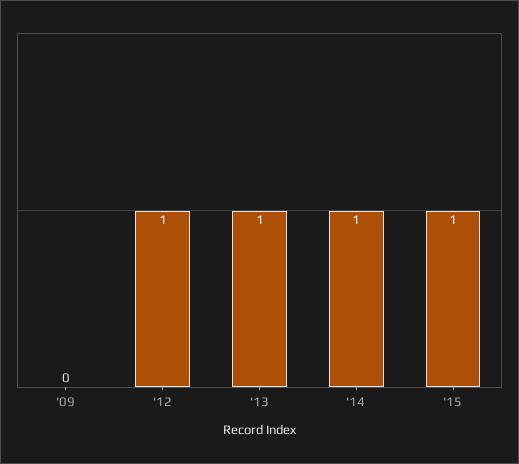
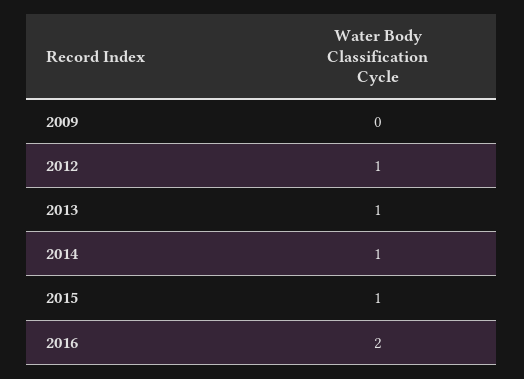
2016: none -> 2

